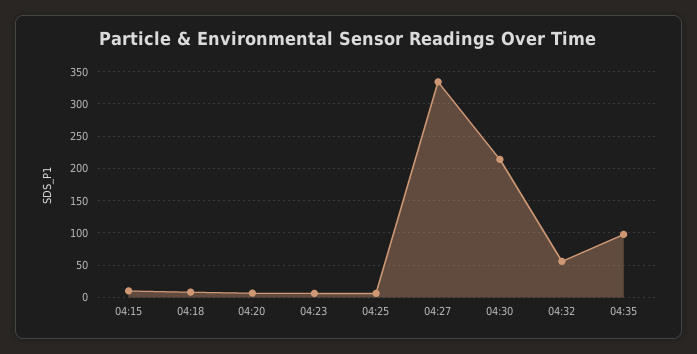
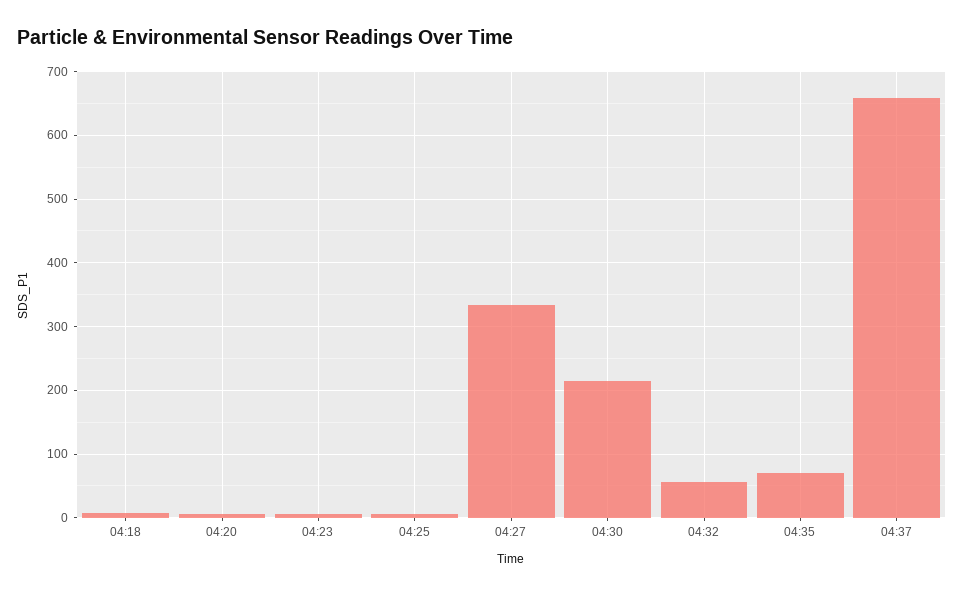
04:15: 10 -> none
04:35: 100 -> 70
04:37: none -> 660

